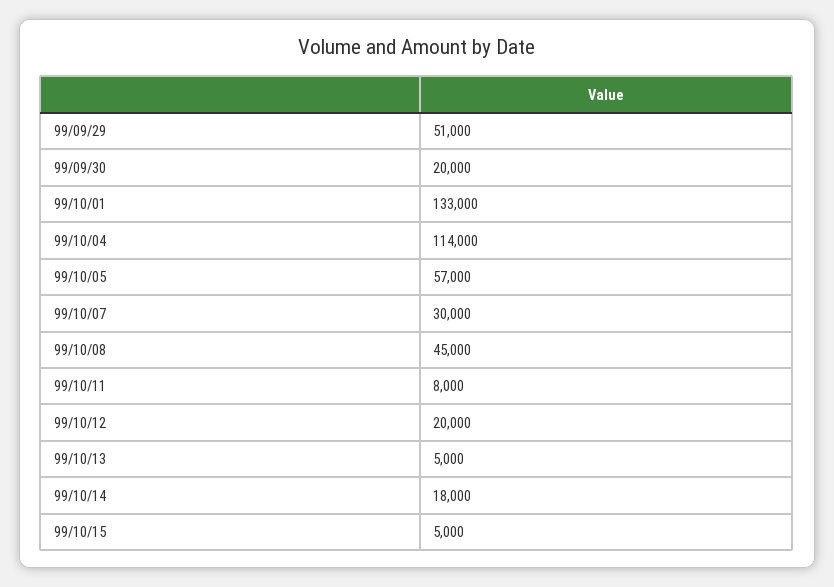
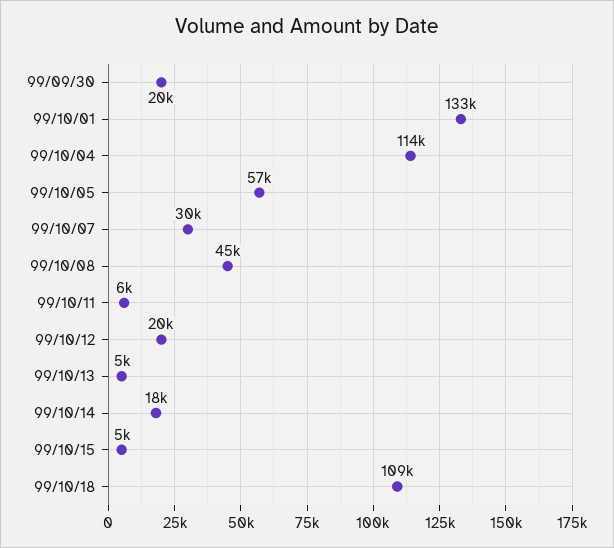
99/09/29: 51000 -> none
99/10/11: 8000 -> 6000
99/10/18: none -> 109000

